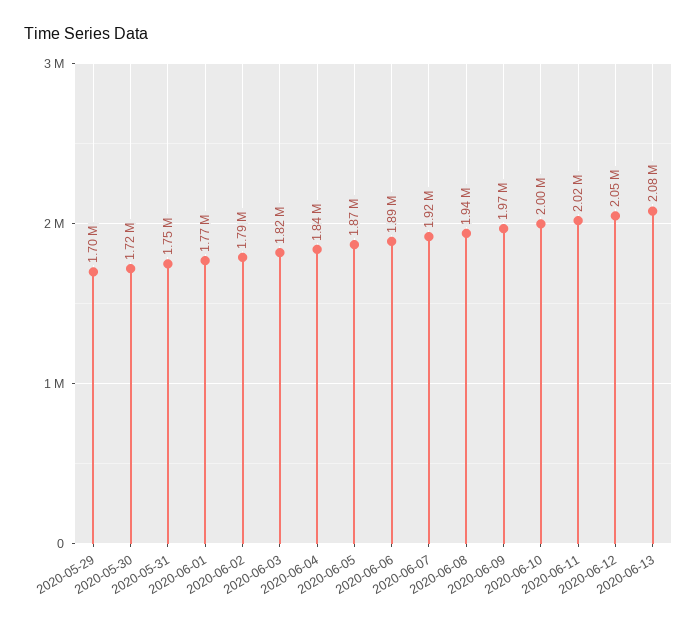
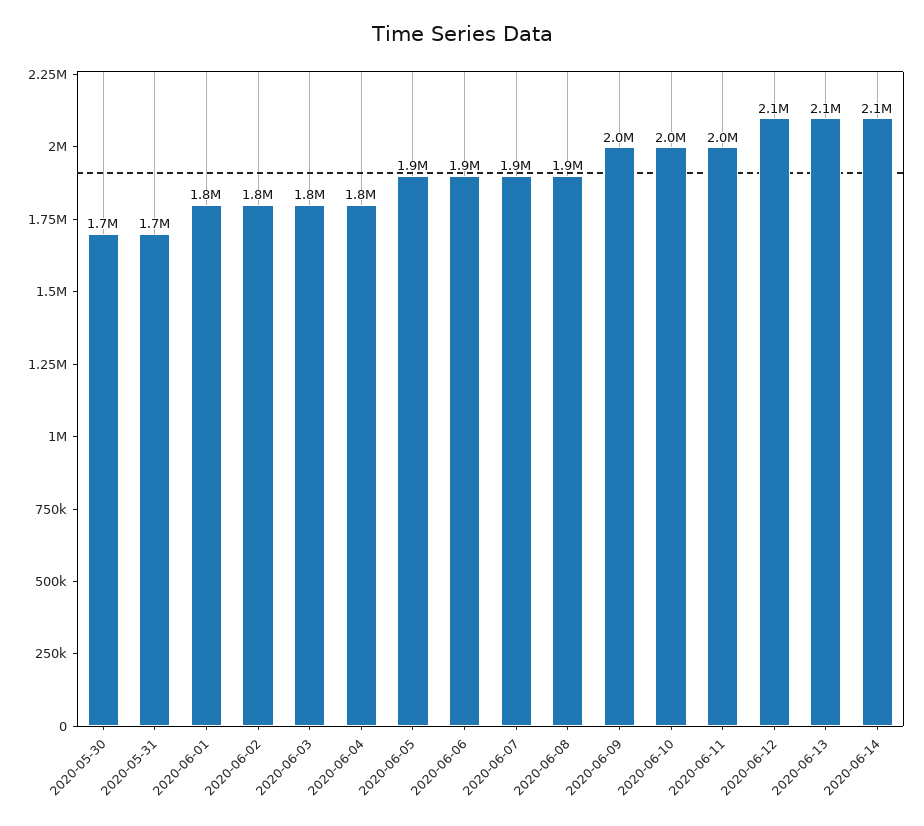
2020-05-29: 1700000 -> none
2020-06-14: none -> 2100000

